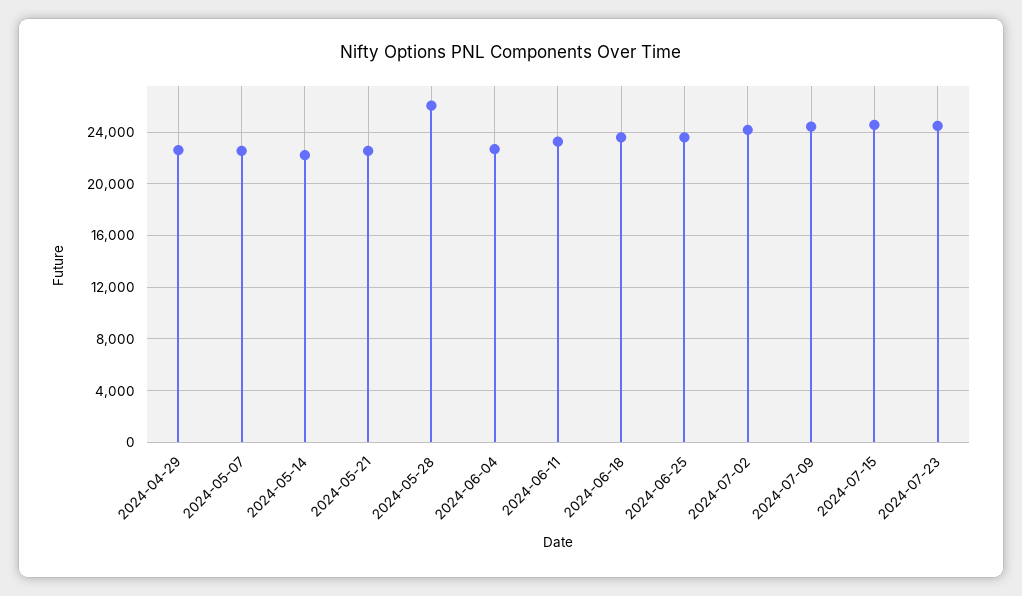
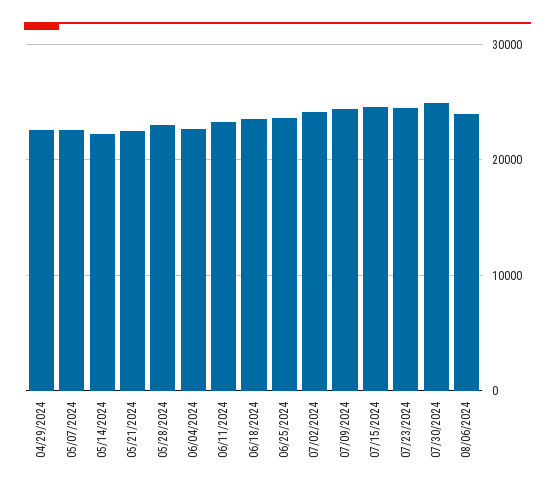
2024-05-28: 26000 -> 23000
07/30/2024: none -> 25000
08/06/2024: none -> 24000

